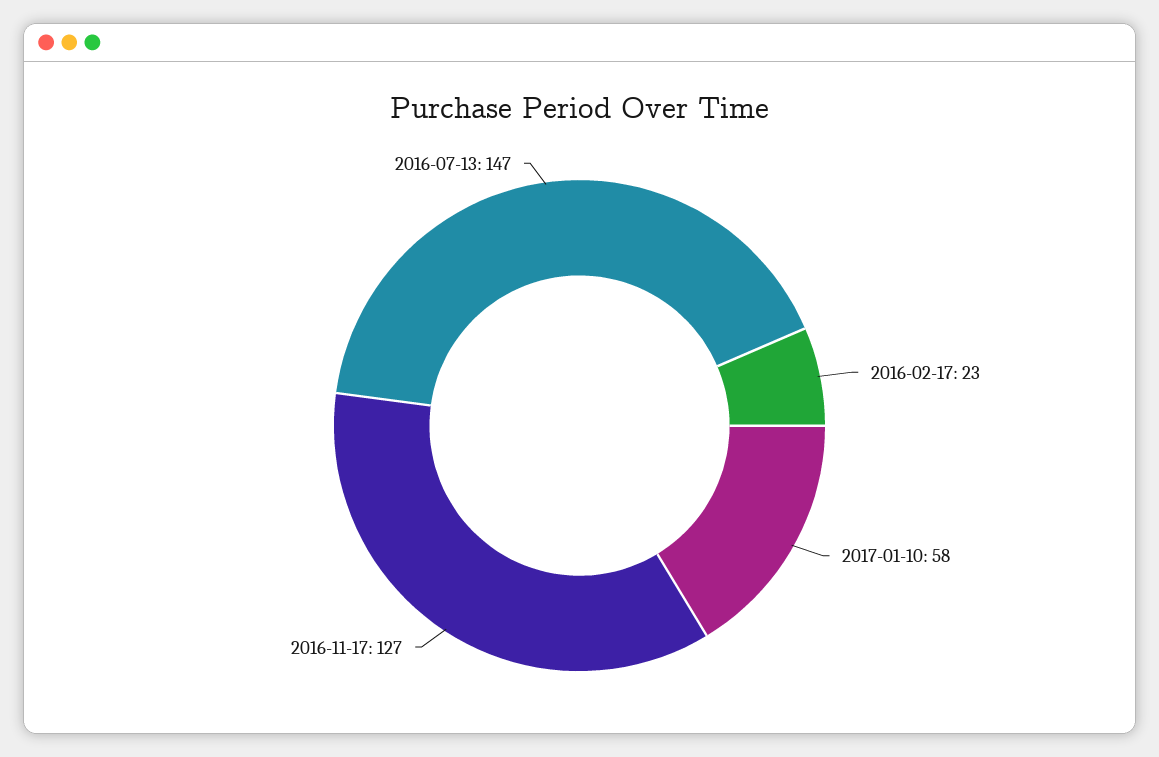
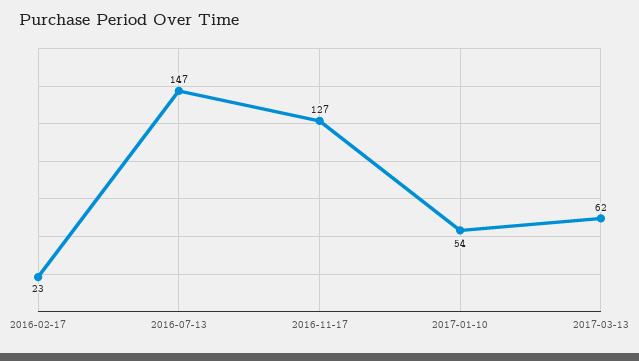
2017-01-10: 58 -> 54
2017-03-13: none -> 62

